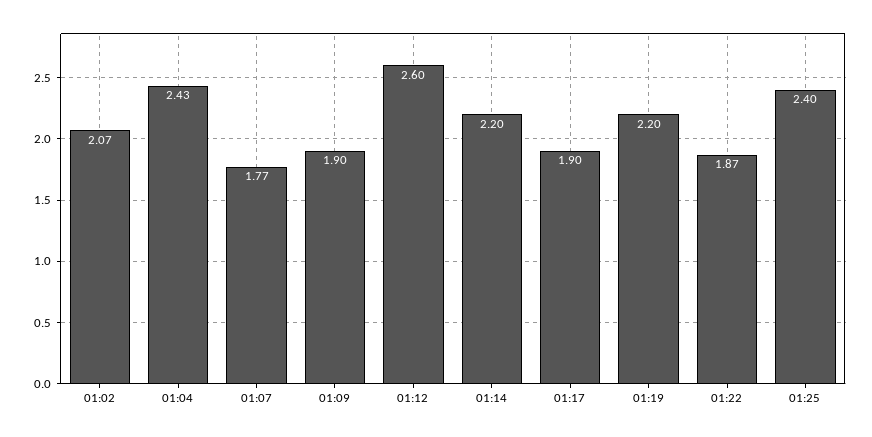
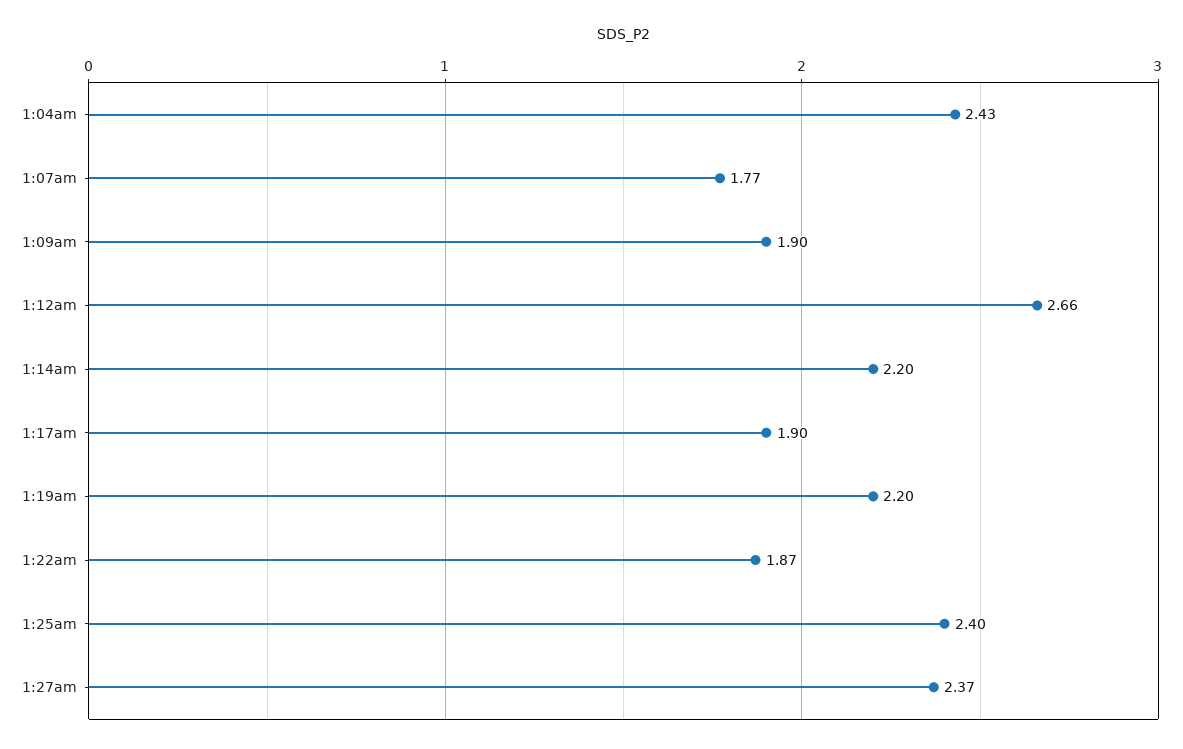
01:02: 2.07 -> none
01:12: 2.6 -> 2.66
1:27am: none -> 2.37

